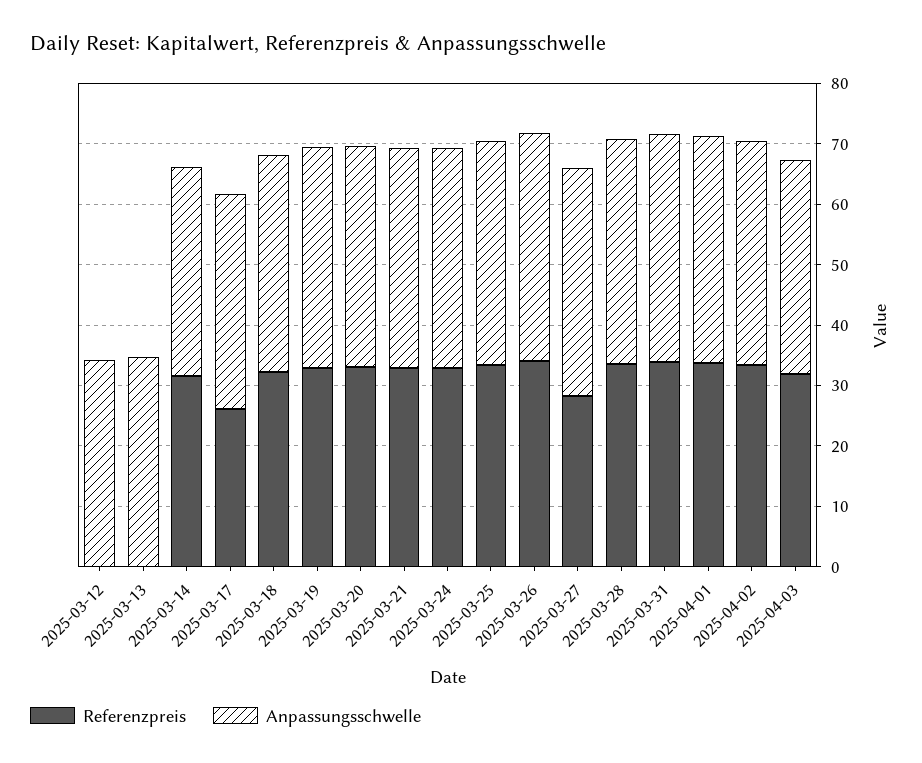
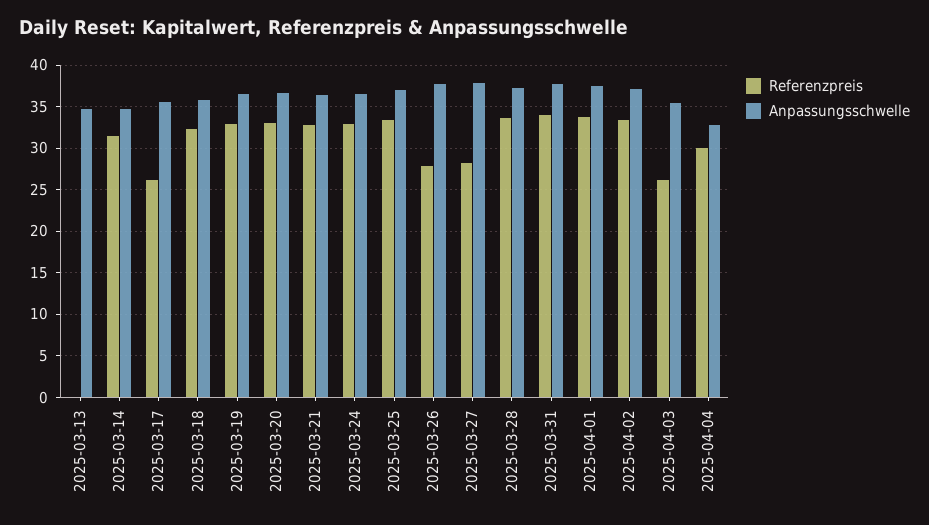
Referenzpreis, 2025-03-12: 0 -> none
Anpassungsschwelle, 2025-03-12: 34 -> none
Referenzpreis, 2025-03-26: 34 -> 28
Referenzpreis, 2025-04-03: 32 -> 26
Referenzpreis, 2025-04-04: none -> 30
Anpassungsschwelle, 2025-04-04: none -> 33

